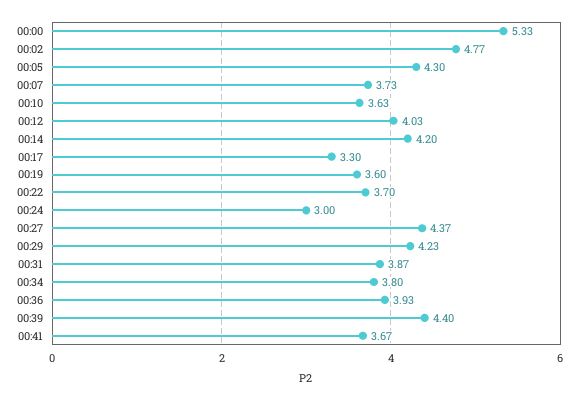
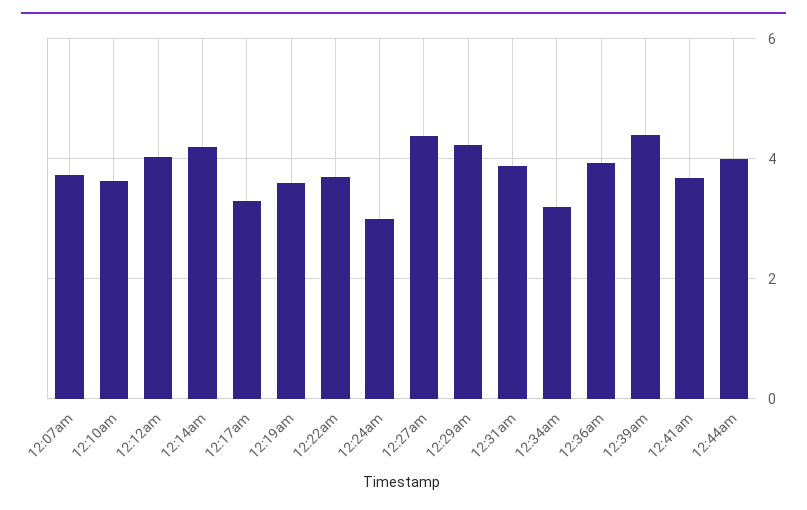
00:00: 5.33 -> none
00:02: 4.77 -> none
00:05: 4.3 -> none
00:34: 3.8 -> 3.2
12:44am: none -> 4

